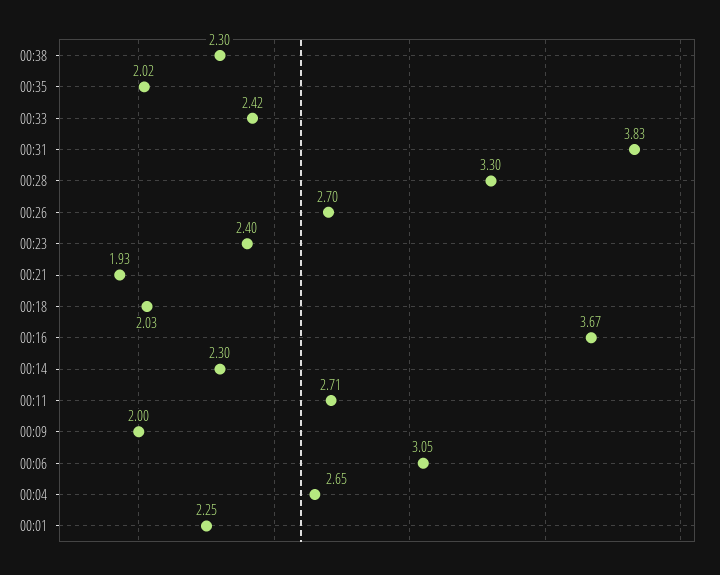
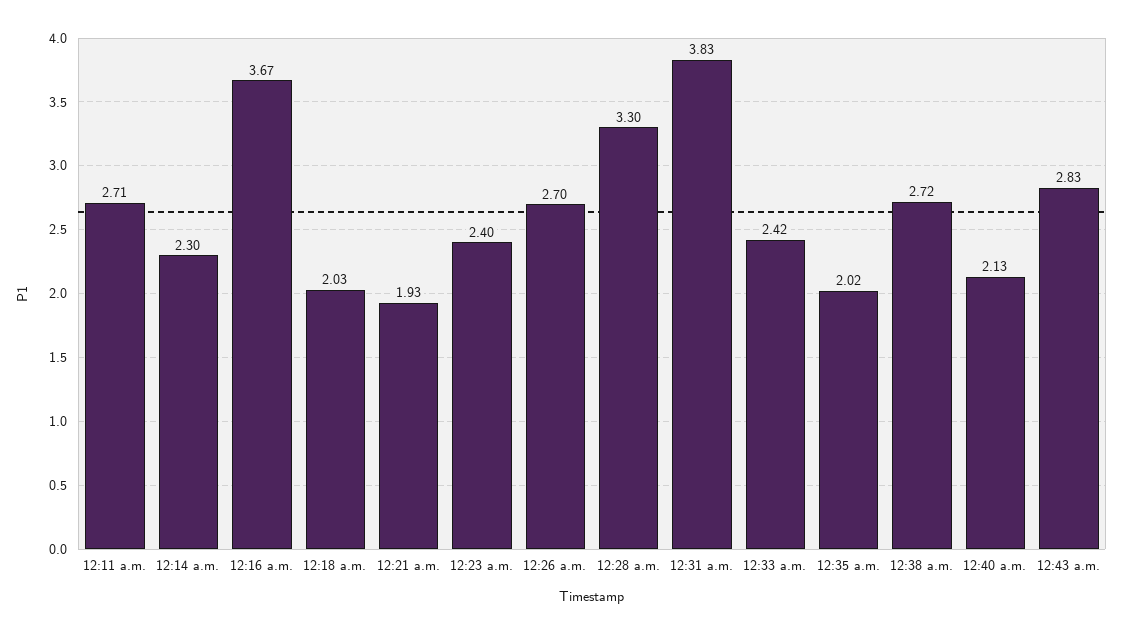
00:38: 2.3 -> 2.72
00:09: 2 -> none
00:06: 3.05 -> none
00:04: 2.65 -> none
00:01: 2.25 -> none
12:40 a.m.: none -> 2.13
12:43 a.m.: none -> 2.83

